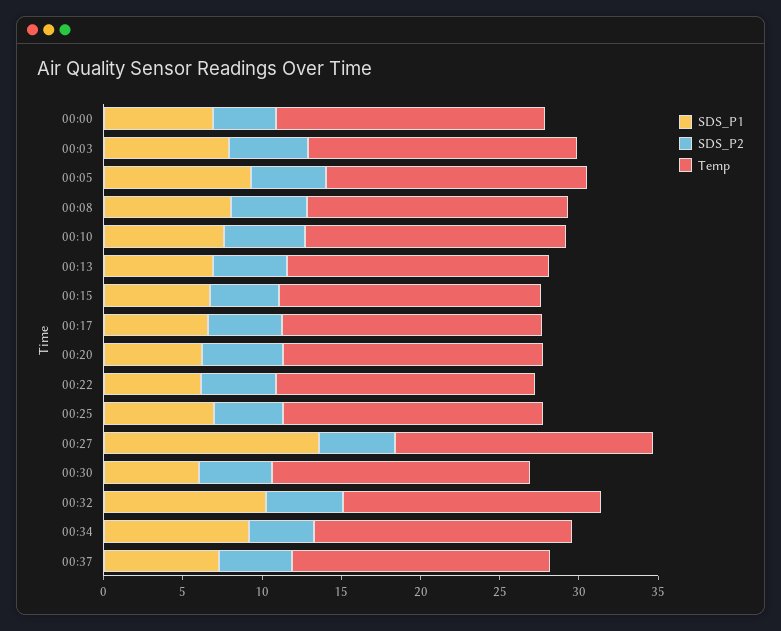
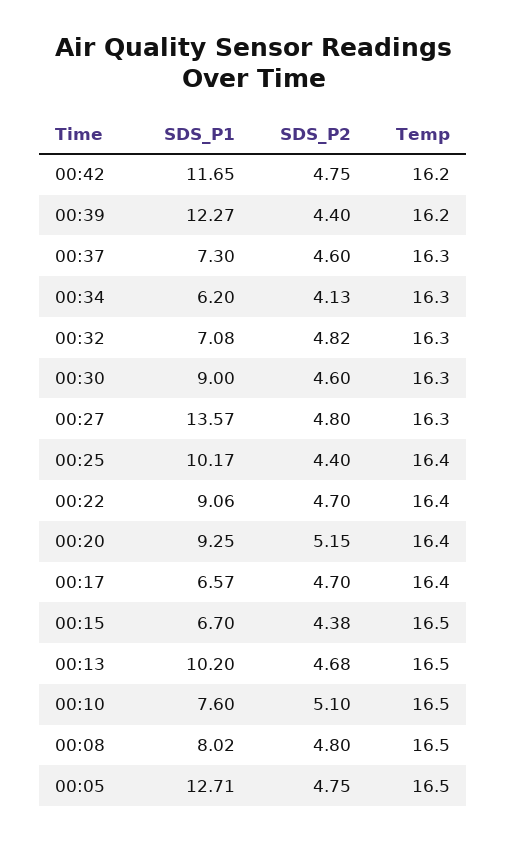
SDS_P1, 00:00: 7 -> none
SDS_P2, 00:00: 4 -> none
Temp, 00:00: 17 -> none
SDS_P1, 00:03: 8 -> none
SDS_P2, 00:03: 5 -> none
Temp, 00:03: 17 -> none
SDS_P1, 00:05: 9 -> 12.71
SDS_P1, 00:13: 7 -> 10.2
SDS_P1, 00:20: 6 -> 9.25
SDS_P1, 00:22: 6 -> 9.06
SDS_P1, 00:25: 7 -> 10.17
SDS_P1, 00:30: 6 -> 9
SDS_P1, 00:32: 10 -> 7.08
SDS_P1, 00:34: 9 -> 6.2
SDS_P1, 00:42: none -> 11.65
SDS_P2, 00:42: none -> 4.75
Temp, 00:42: none -> 16.2
SDS_P1, 00:39: none -> 12.27
SDS_P2, 00:39: none -> 4.4
Temp, 00:39: none -> 16.2

